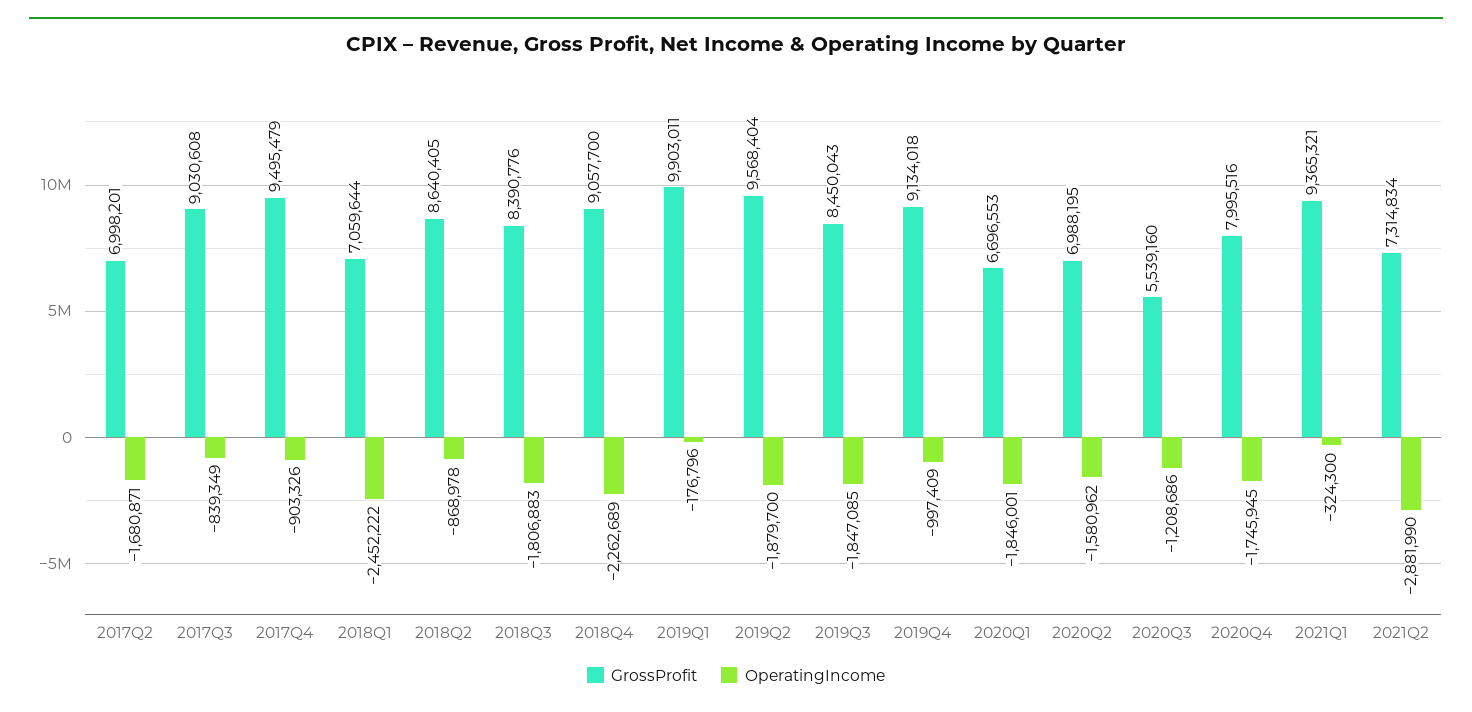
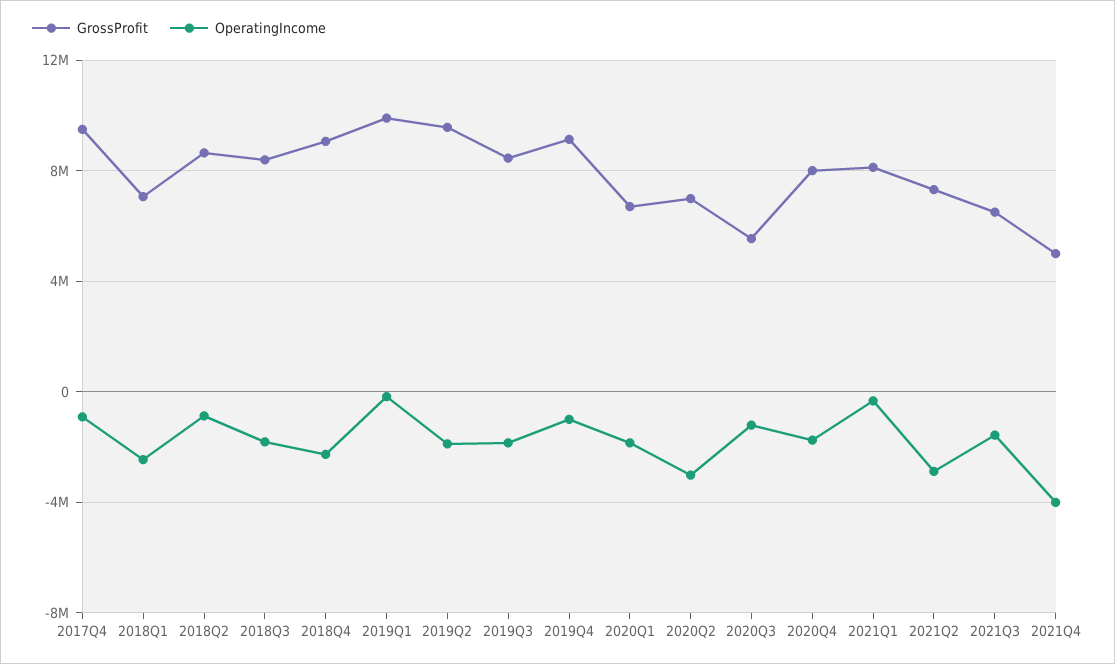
GrossProfit, 2017Q2: 6998201 -> none
OperatingIncome, 2017Q2: -1680871 -> none
GrossProfit, 2017Q3: 9030608 -> none
OperatingIncome, 2017Q3: -839349 -> none
OperatingIncome, 2020Q2: -1580962 -> -3000000
GrossProfit, 2021Q1: 9365321 -> 8000000
GrossProfit, 2021Q3: none -> 6500000
OperatingIncome, 2021Q3: none -> -1500000
GrossProfit, 2021Q4: none -> 5000000
OperatingIncome, 2021Q4: none -> -4000000

